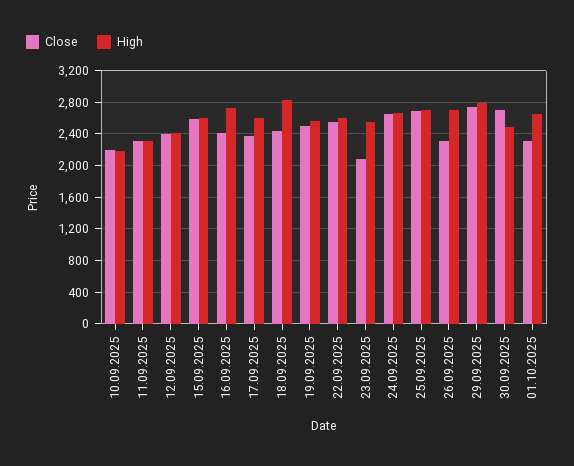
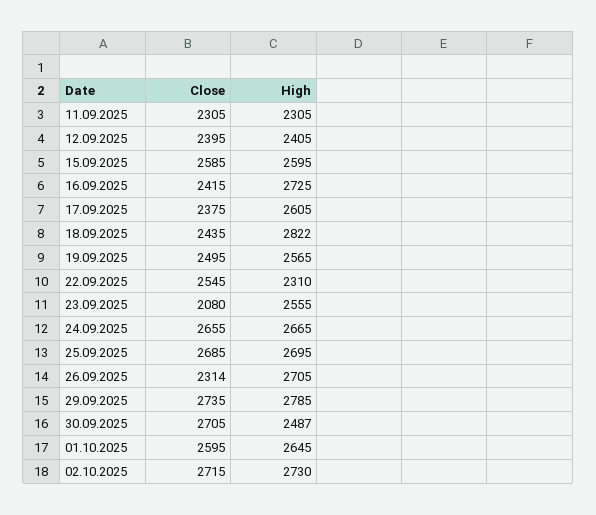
Close, 10.09.2025: 2200 -> none
High, 10.09.2025: 2200 -> none
High, 22.09.2025: 2600 -> 2310
Close, 01.10.2025: 2300 -> 2595
Close, 02.10.2025: none -> 2715
High, 02.10.2025: none -> 2730

